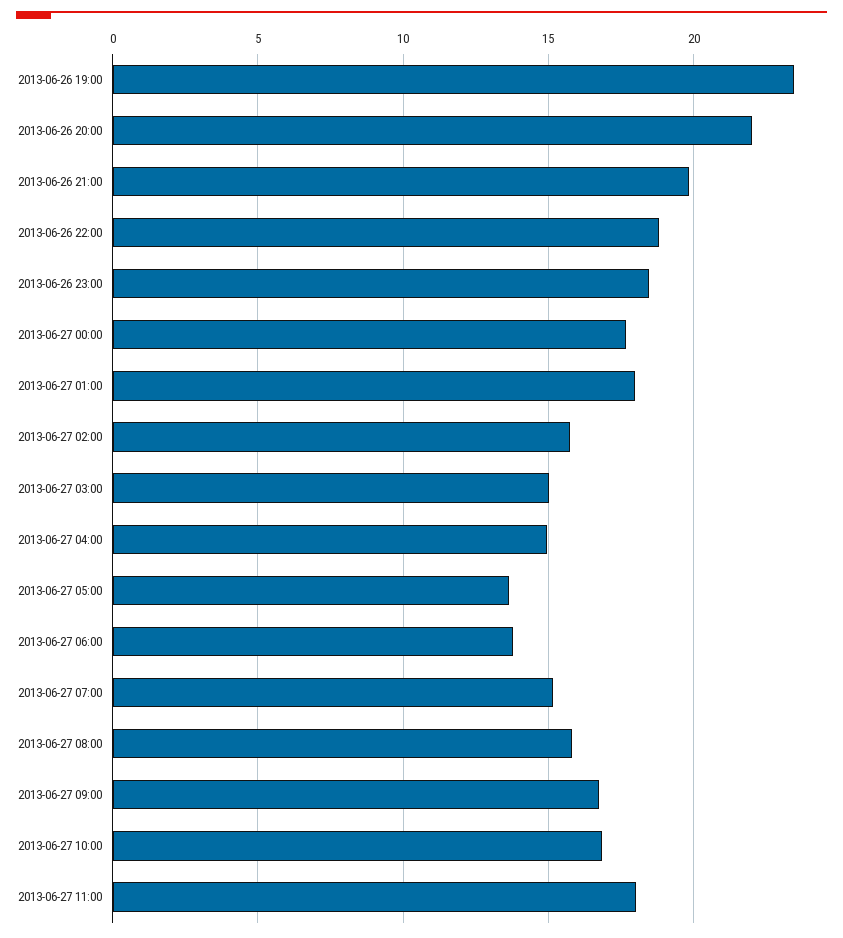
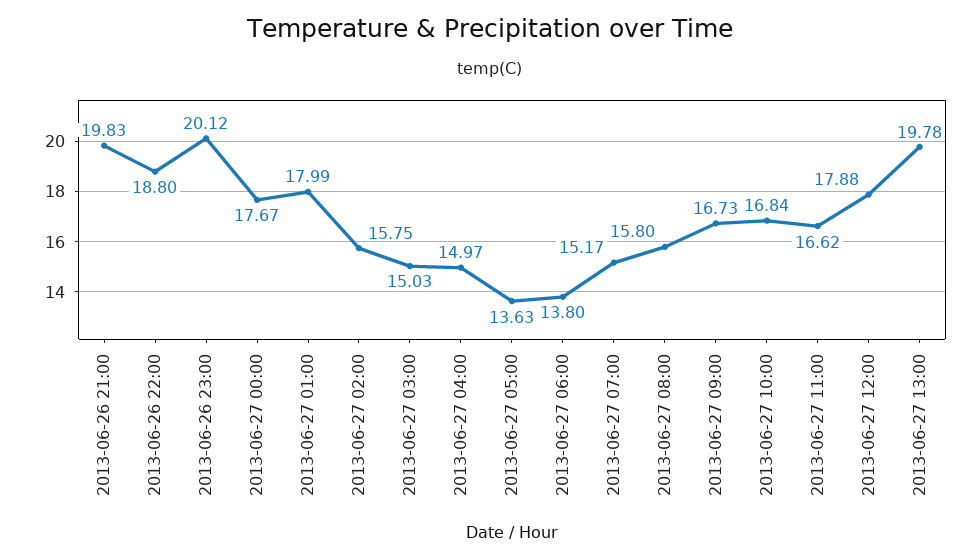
2013-06-26 19:00: 23.5 -> none
2013-06-26 20:00: 22 -> none
2013-06-26 23:00: 18.5 -> 20.12
2013-06-27 11:00: 18 -> 16.62
2013-06-27 12:00: none -> 17.88
2013-06-27 13:00: none -> 19.78

